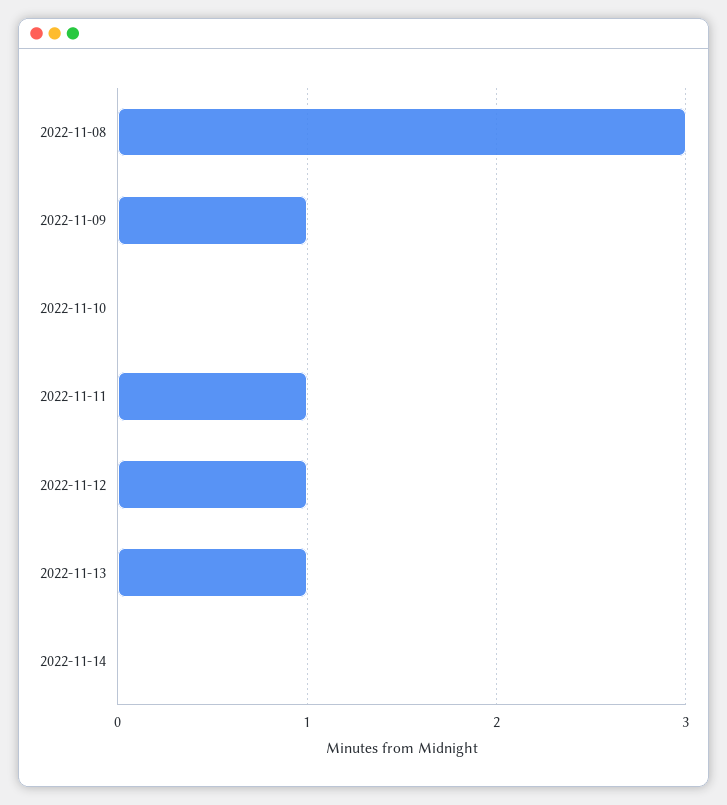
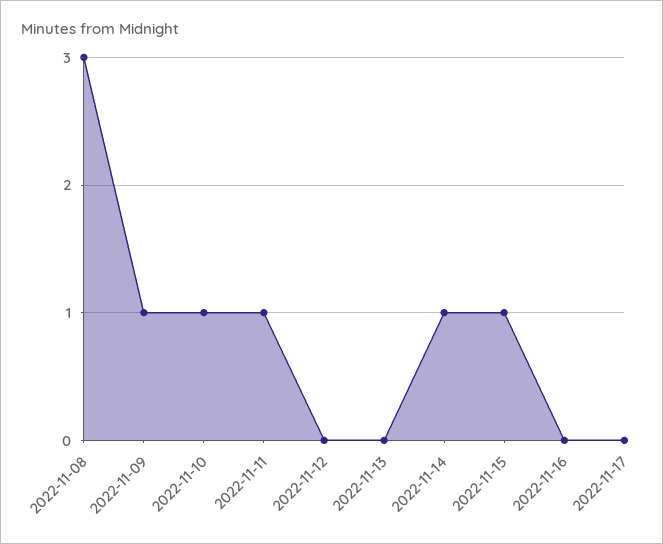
2022-11-10: 0 -> 1
2022-11-12: 1 -> 0
2022-11-13: 1 -> 0
2022-11-14: 0 -> 1
2022-11-15: none -> 1
2022-11-16: none -> 0
2022-11-17: none -> 0

